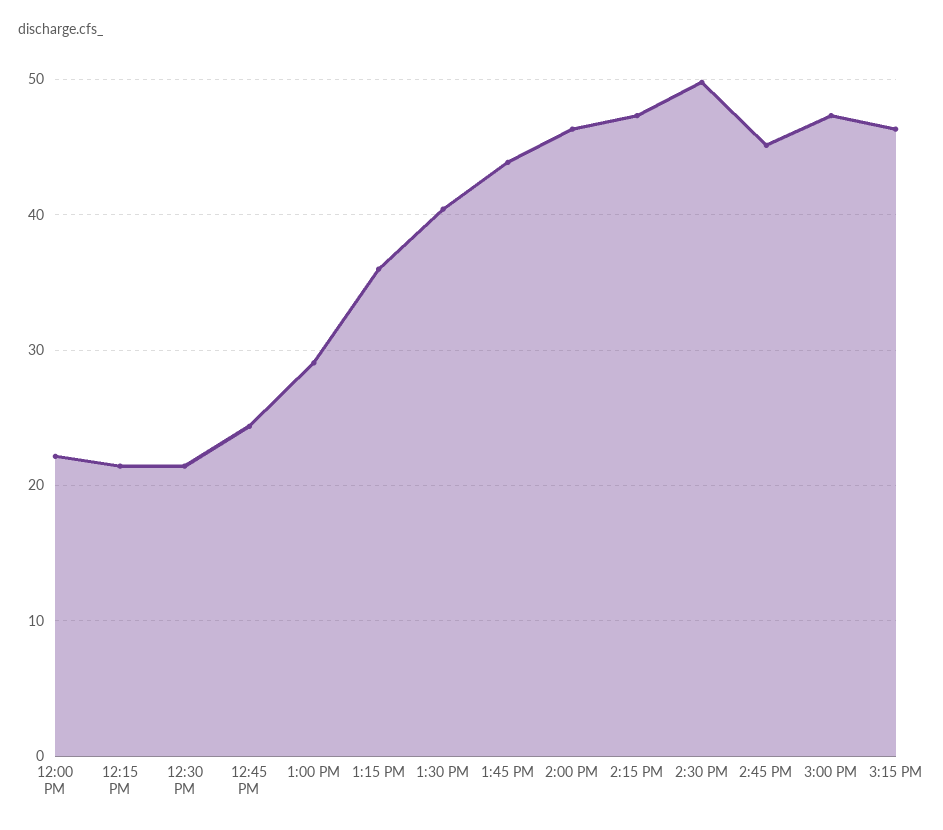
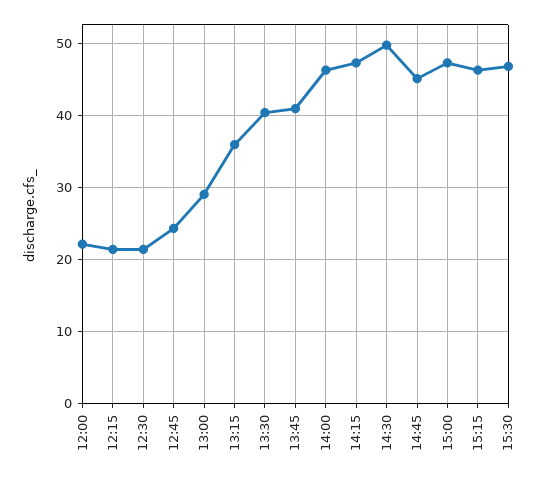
1:45 PM: 44 -> 41
15:30: none -> 47

